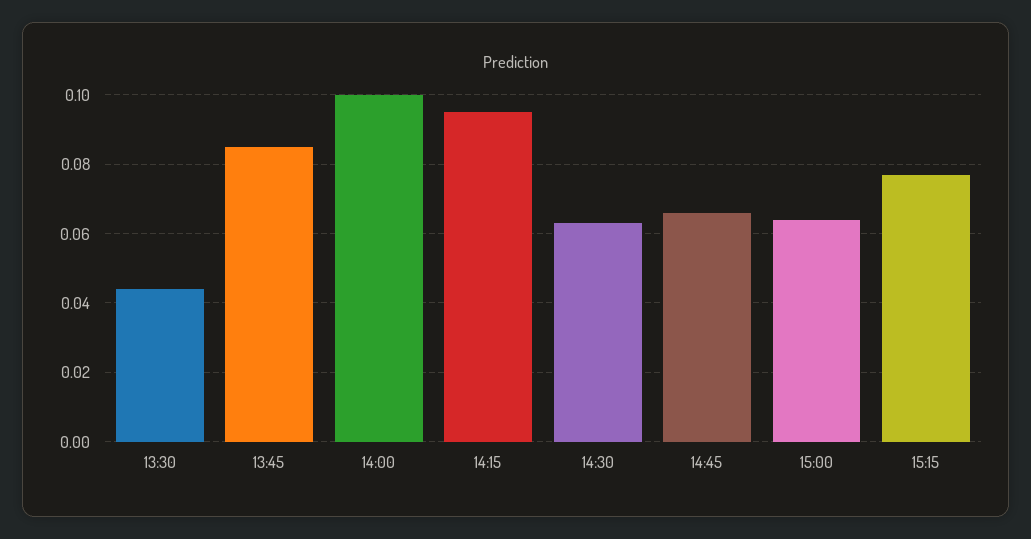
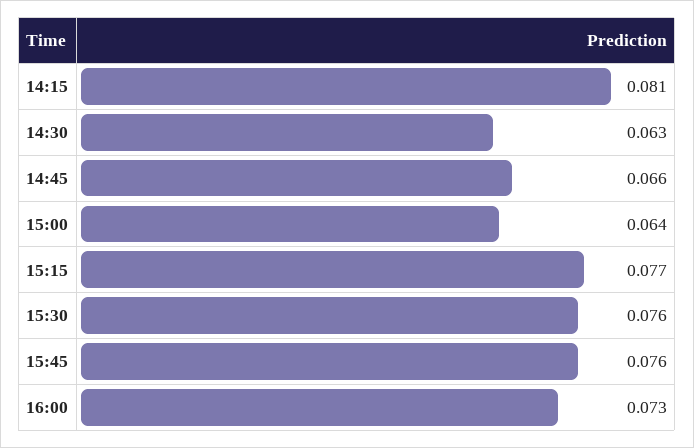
13:30: 0.045 -> none
13:45: 0.085 -> none
14:00: 0.1 -> none
14:15: 0.095 -> 0.081
15:30: none -> 0.076
15:45: none -> 0.076
16:00: none -> 0.073

